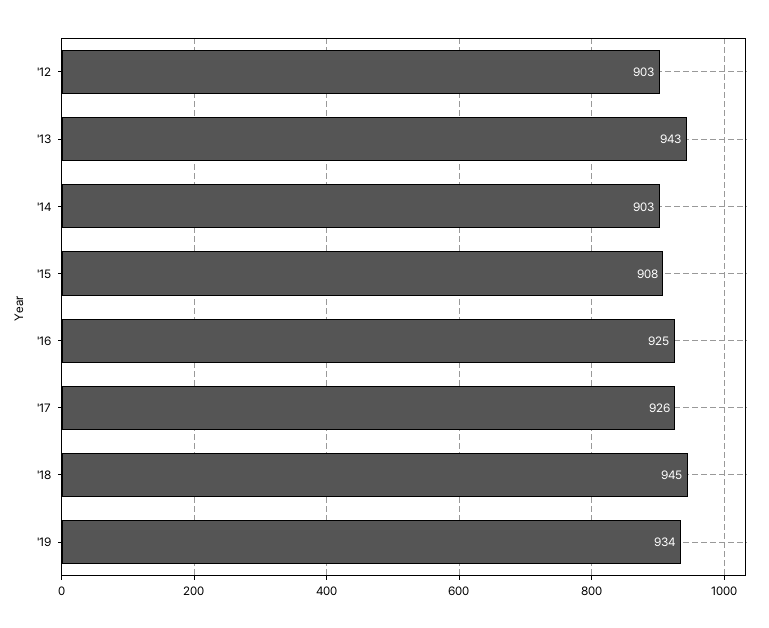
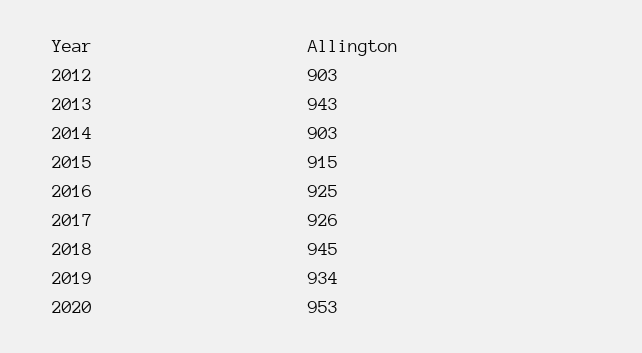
'15: 908 -> 915
2020: none -> 953

